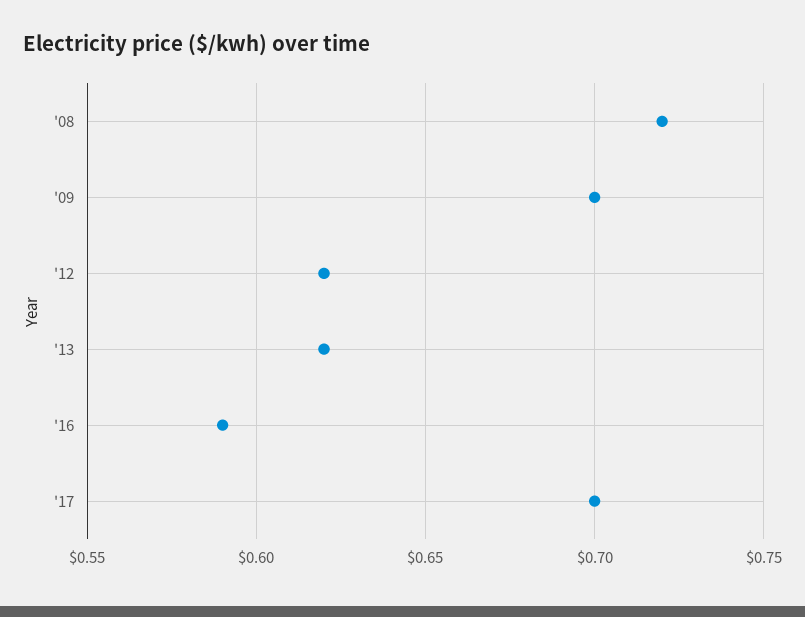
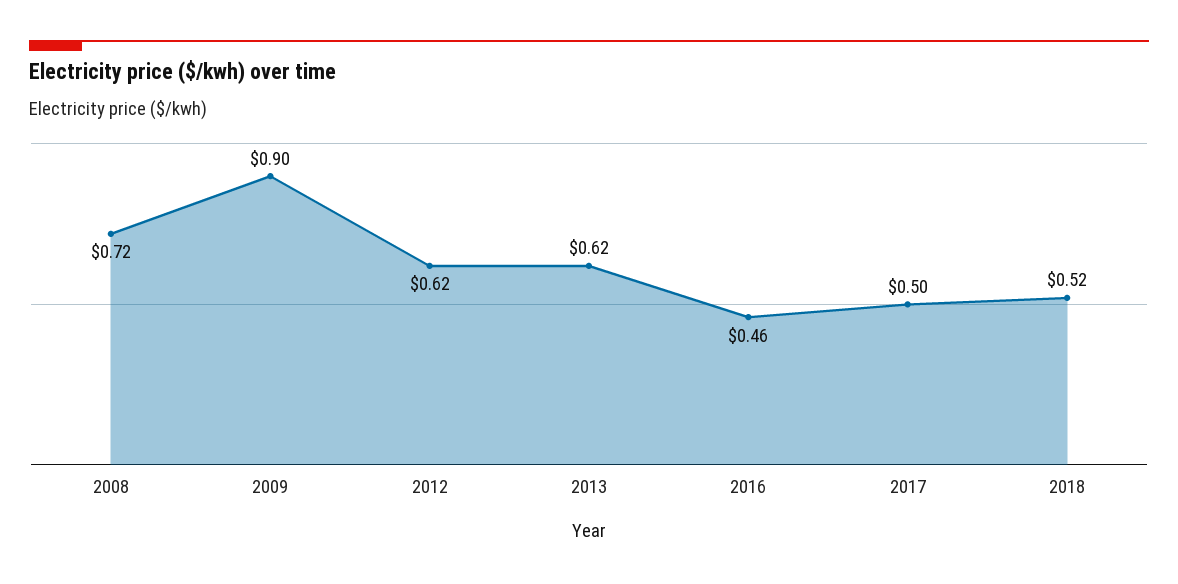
'09: 0.7 -> 0.9
'16: 0.59 -> 0.46
'17: 0.7 -> 0.5
2018: none -> 0.52

